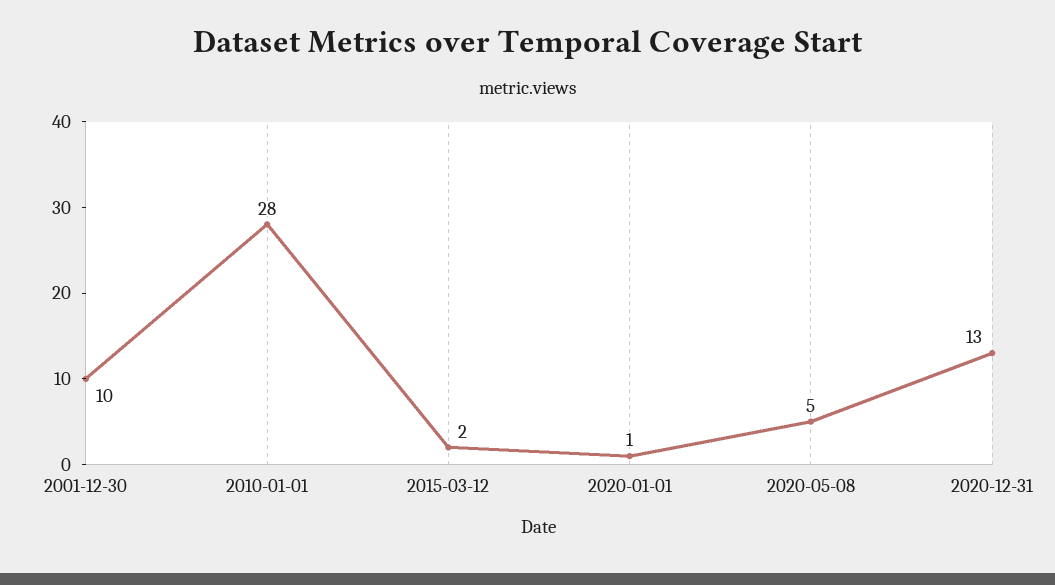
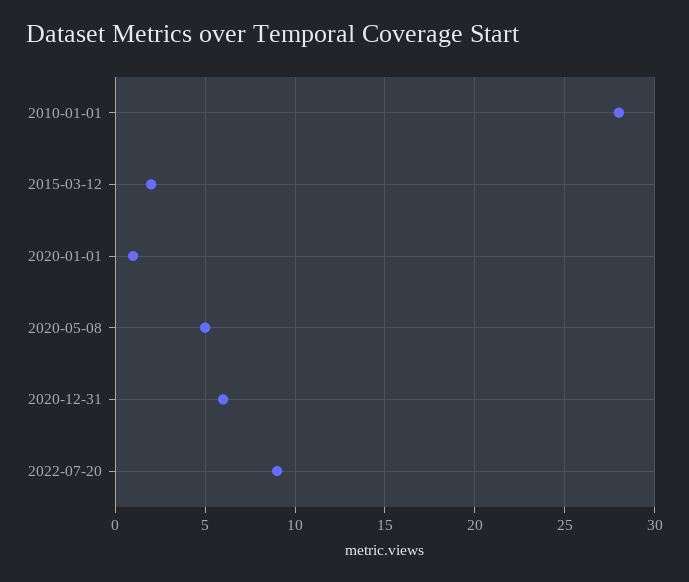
2001-12-30: 10 -> none
2020-12-31: 13 -> 6
2022-07-20: none -> 9

